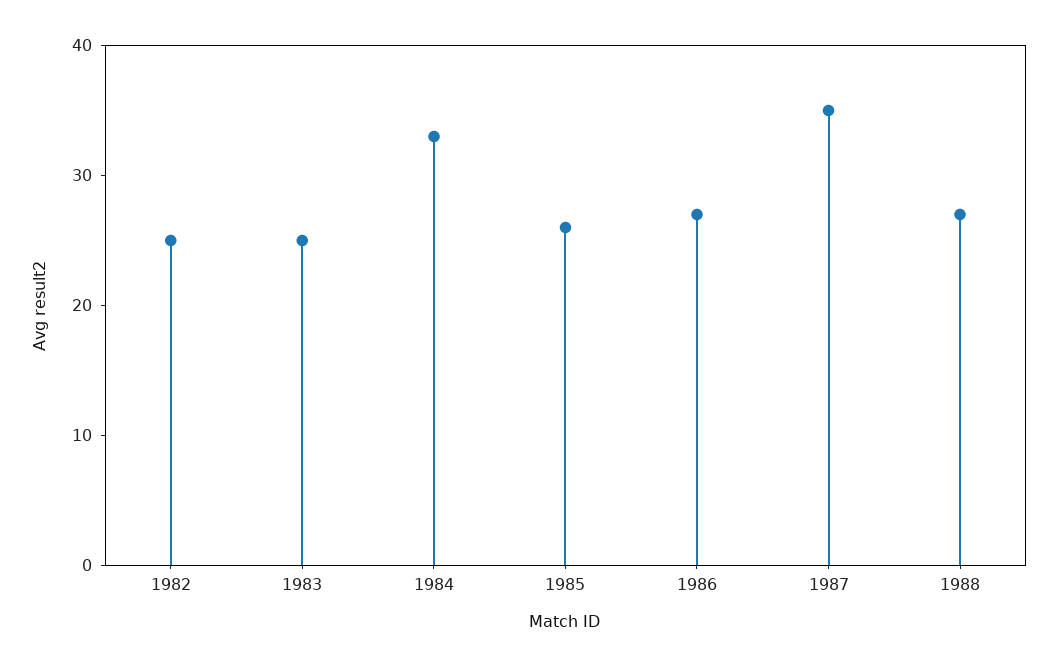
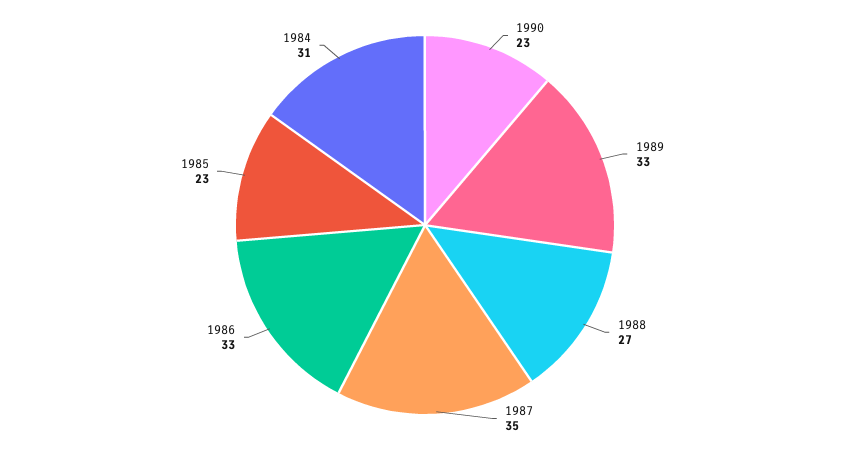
1982: 25 -> none
1983: 25 -> none
1984: 33 -> 31
1985: 26 -> 23
1986: 27 -> 33
1990: none -> 23
1989: none -> 33

